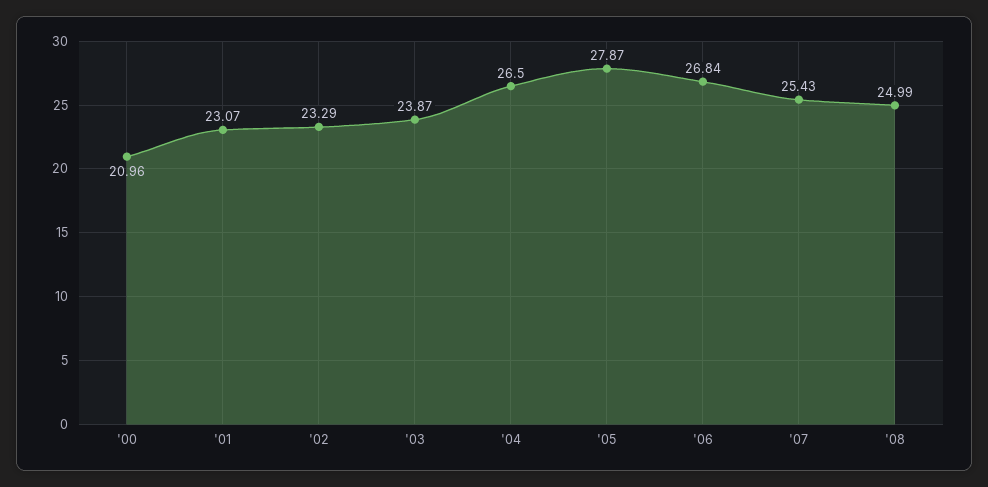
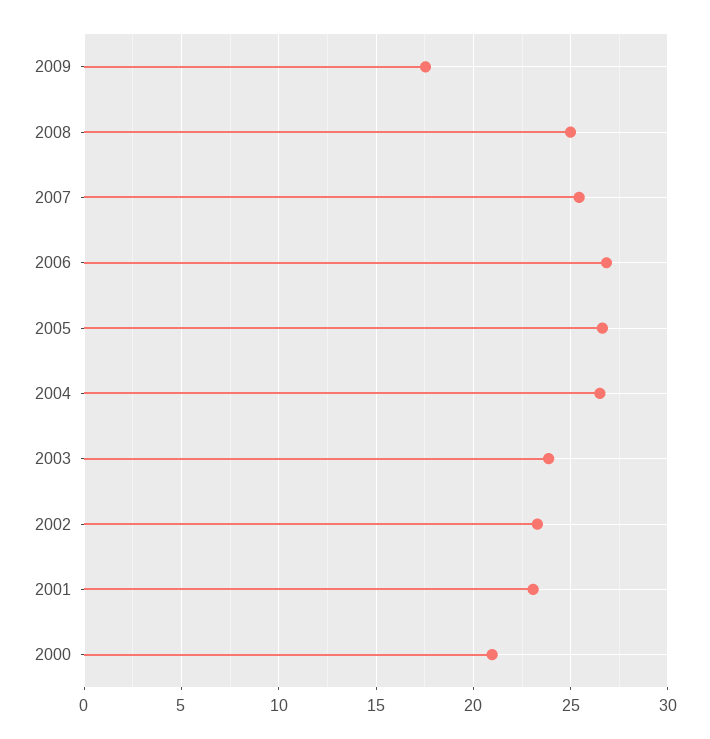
'05: 27.87 -> 26.5
2009: none -> 17.5

